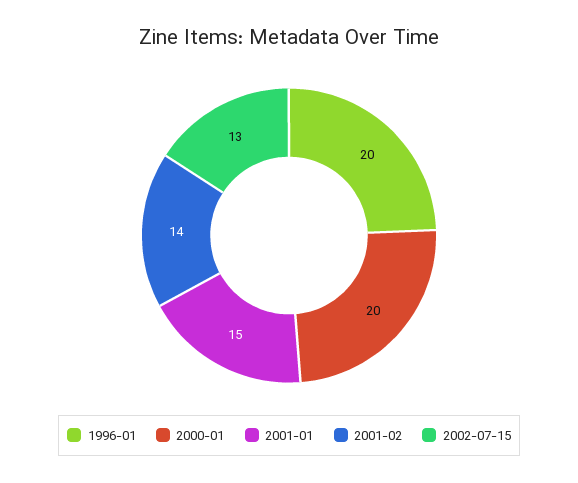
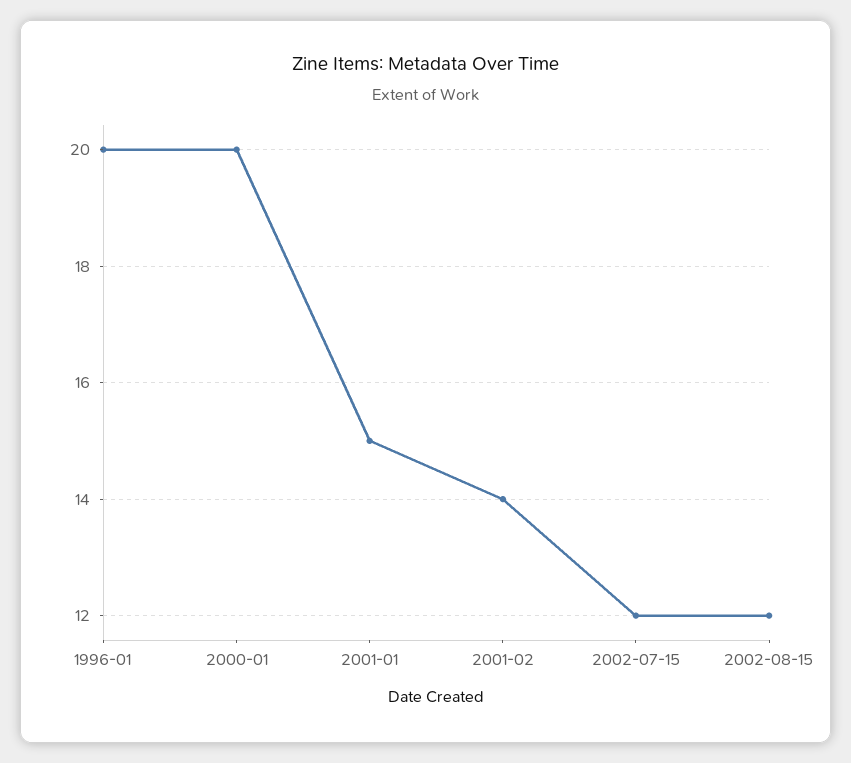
2002-07-15: 13 -> 12
2002-08-15: none -> 12

